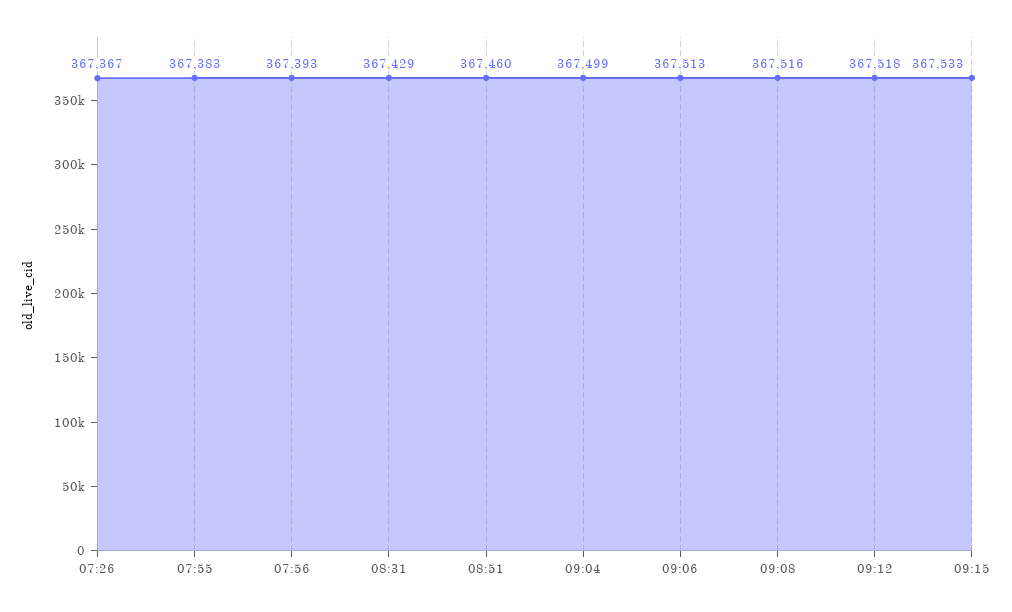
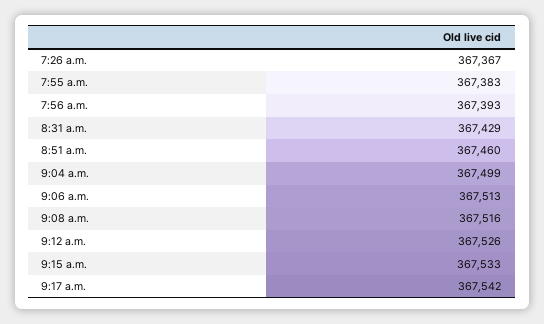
09:12: 367518 -> 367526
9:17 a.m.: none -> 367542

